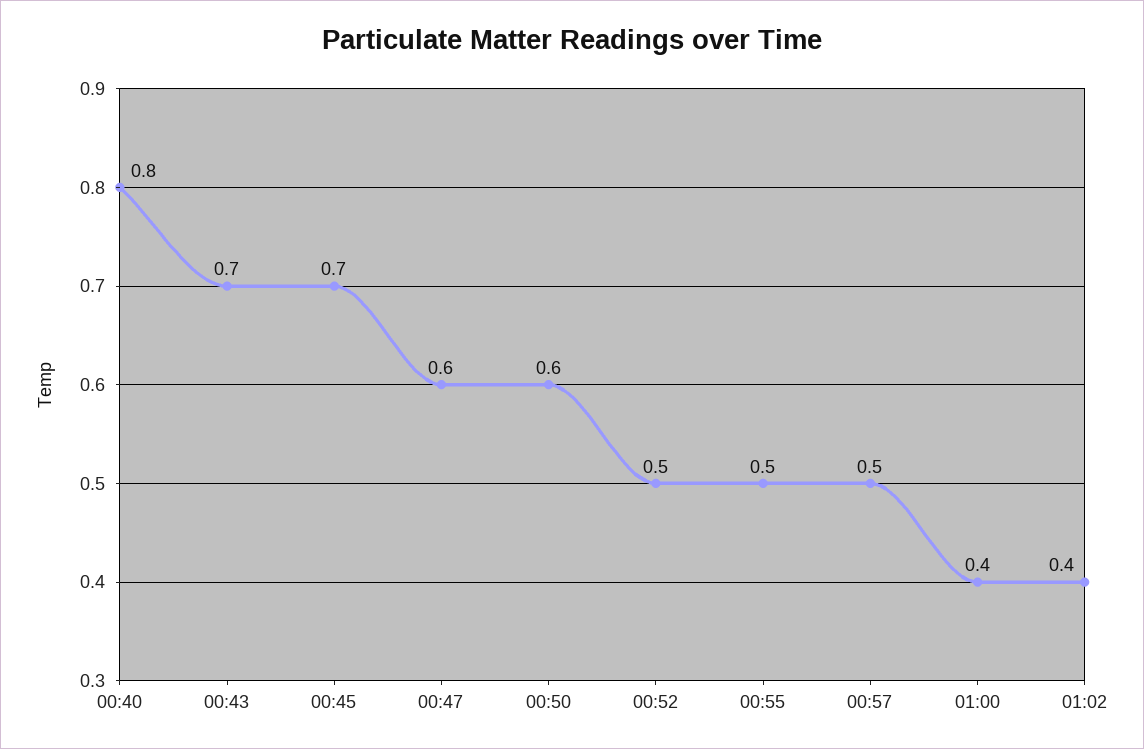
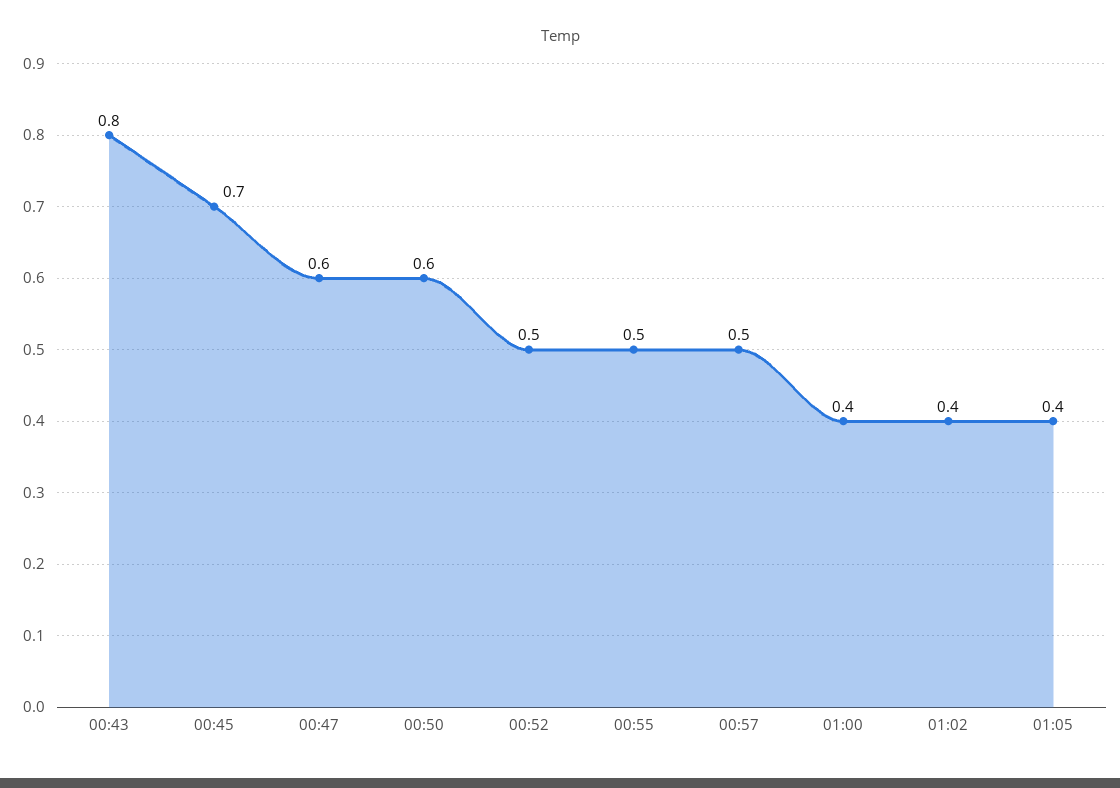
00:40: 0.8 -> none
00:43: 0.7 -> 0.8
01:05: none -> 0.4

